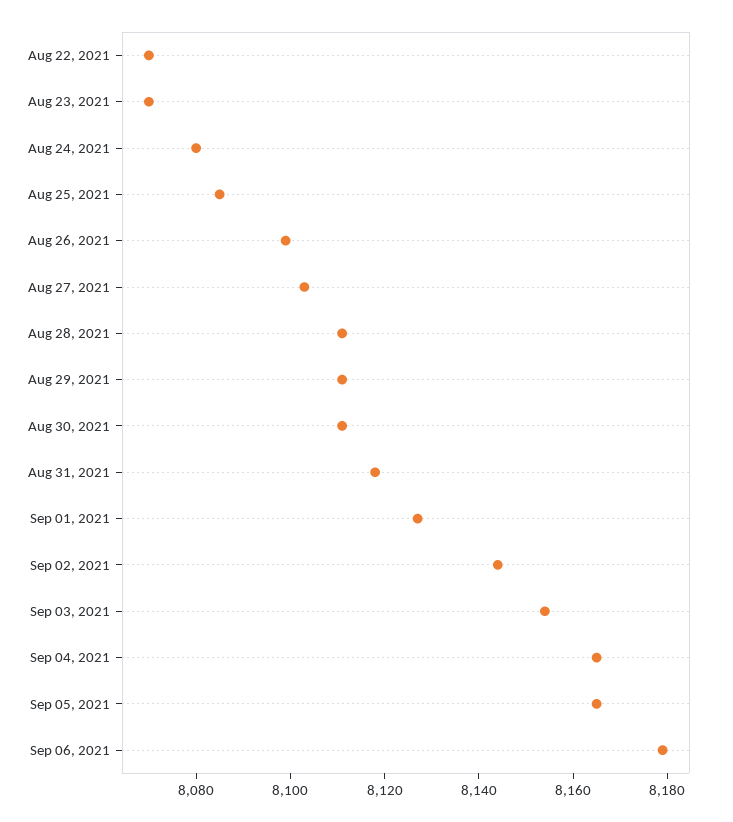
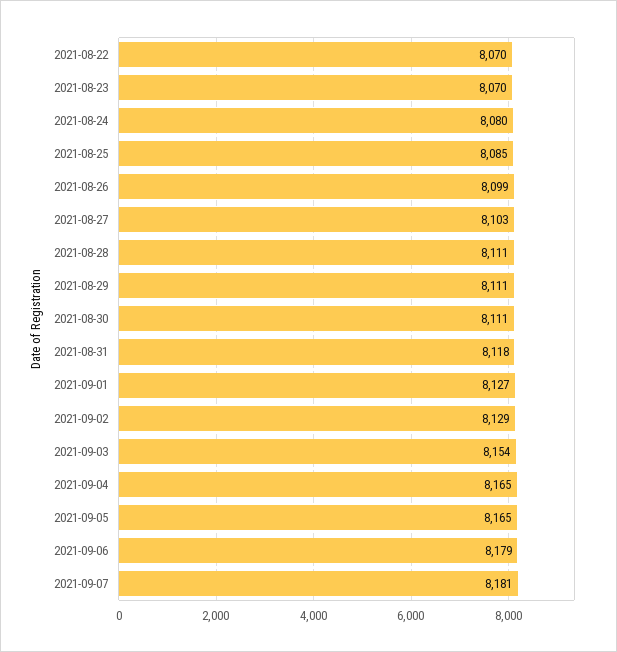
Sep 02, 2021: 8145 -> 8129
2021-09-07: none -> 8181

